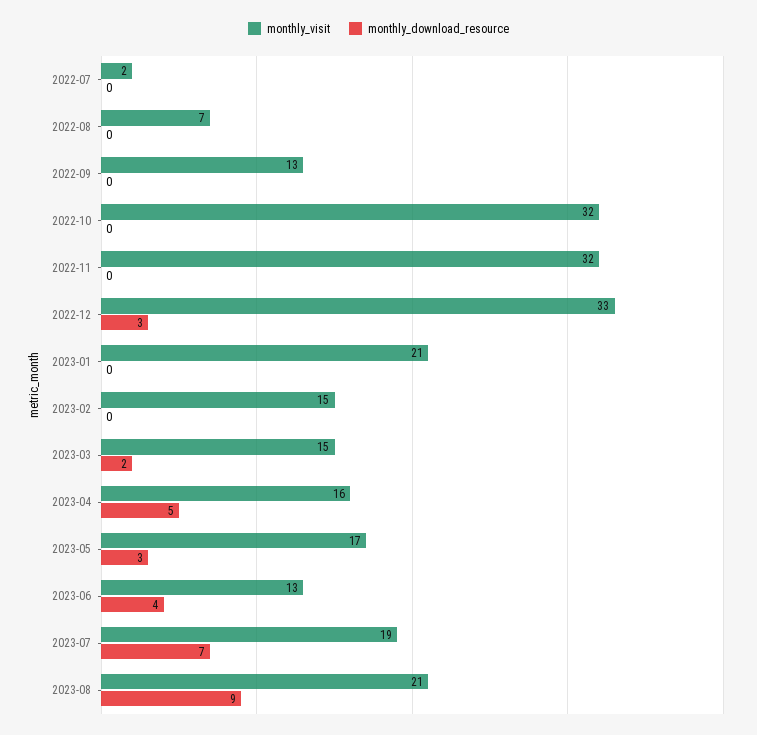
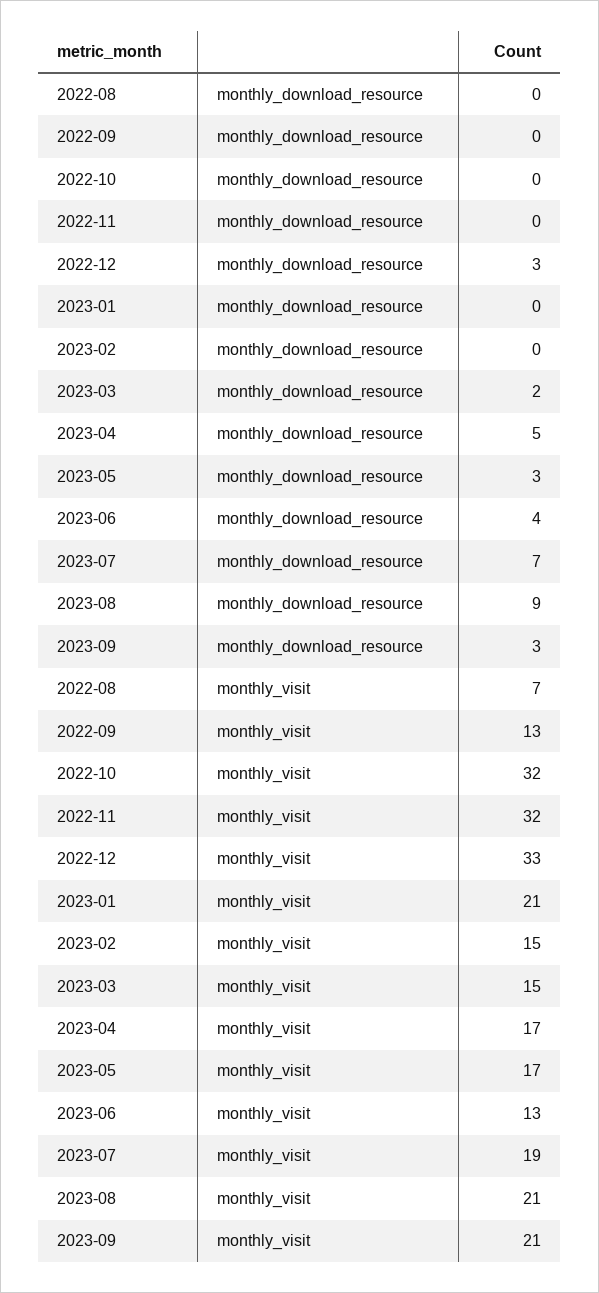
monthly_visit, 2022-07: 2 -> none
monthly_download_resource, 2022-07: 0 -> none
monthly_visit, 2023-04: 16 -> 17
monthly_download_resource, 2023-09: none -> 3
monthly_visit, 2023-09: none -> 21

